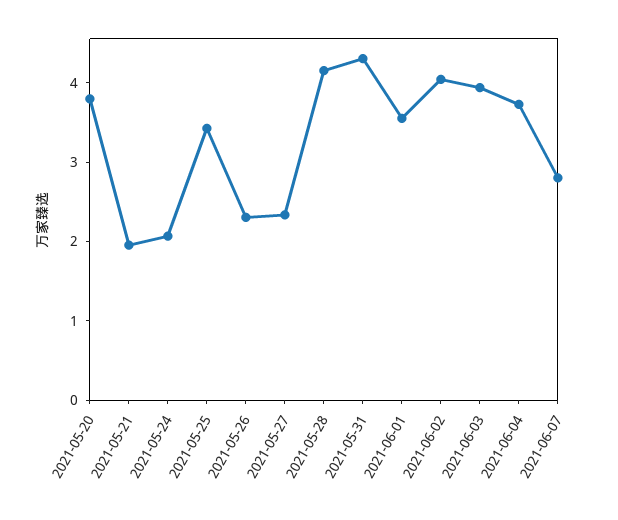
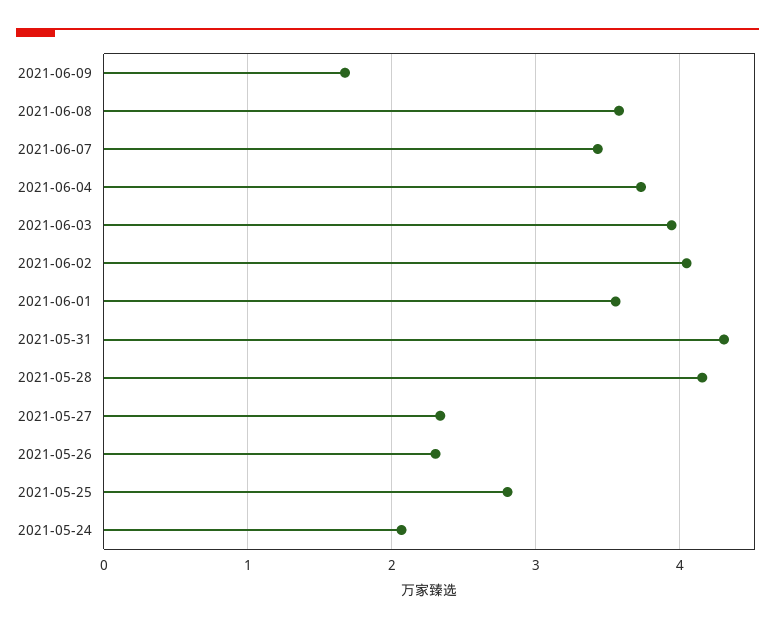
2021-05-20: 3.8 -> none
2021-05-21: 2 -> none
2021-05-25: 3.4 -> 2.8
2021-06-07: 2.8 -> 3.4
2021-06-09: none -> 1.7
2021-06-08: none -> 3.6

